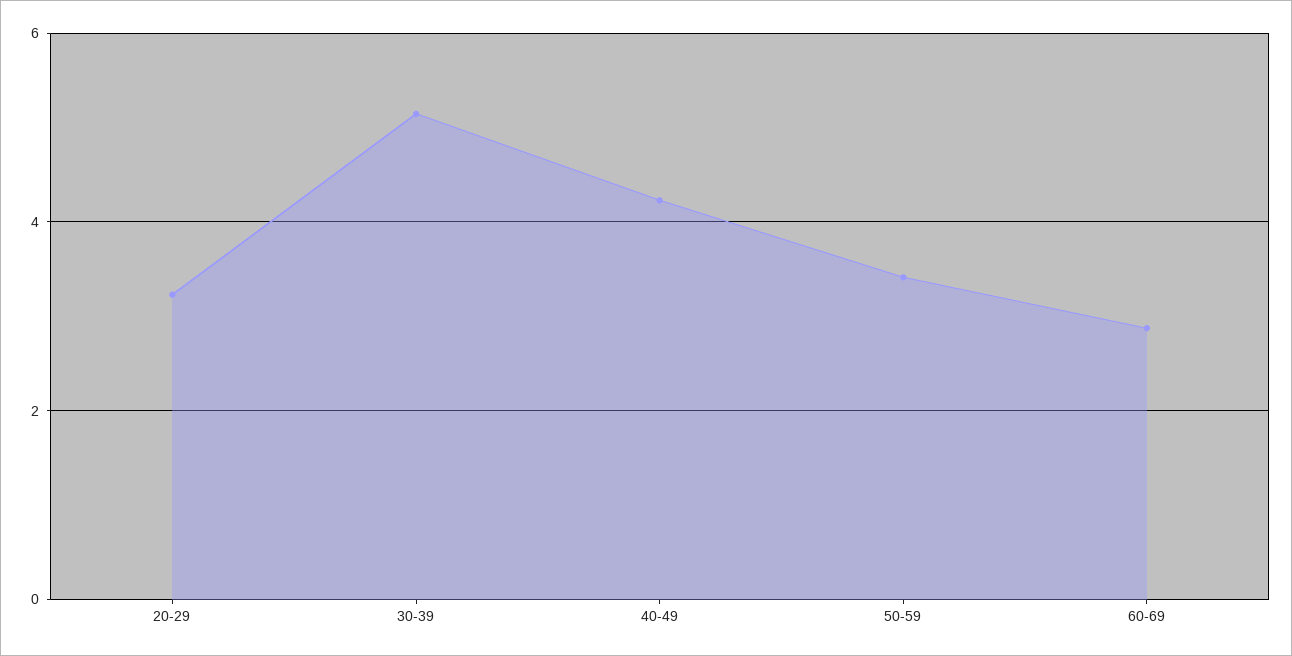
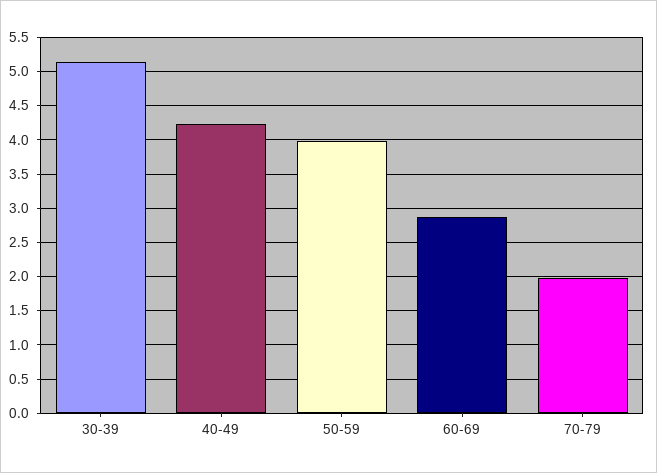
20-29: 3.2 -> none
50-59: 3.4 -> 4
70-79: none -> 2

